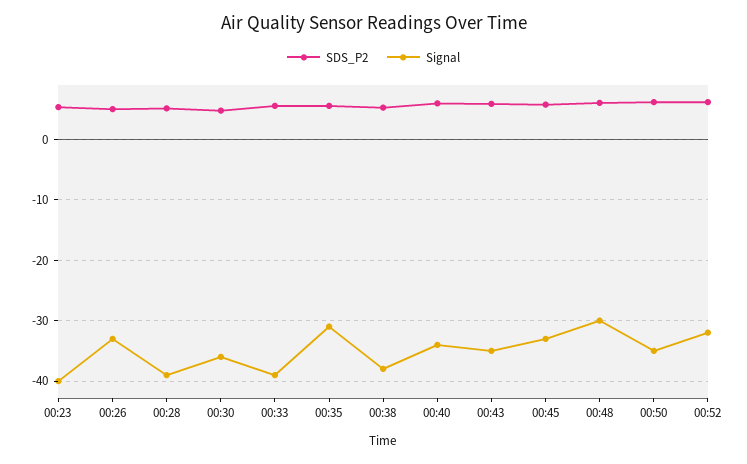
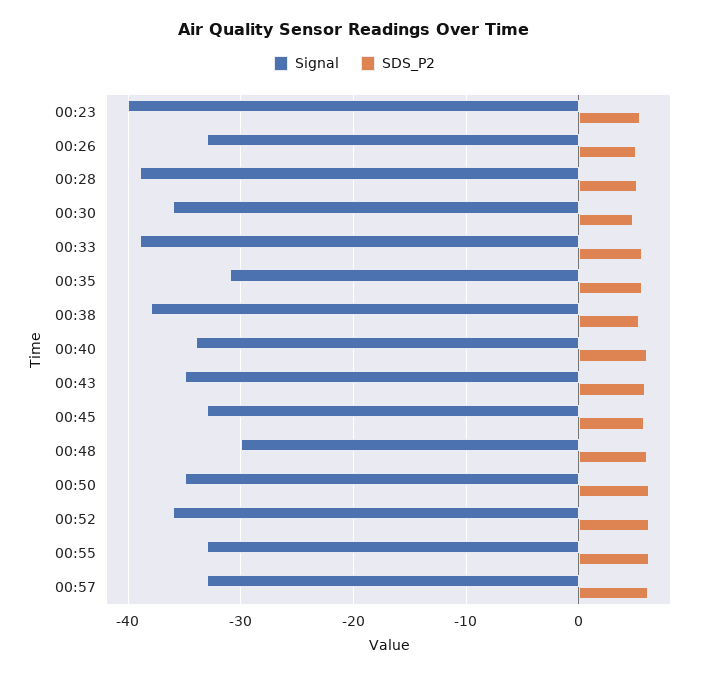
Signal, 00:52: -32 -> -36
Signal, 00:55: none -> -33
SDS_P2, 00:55: none -> 6
Signal, 00:57: none -> -33
SDS_P2, 00:57: none -> 6

